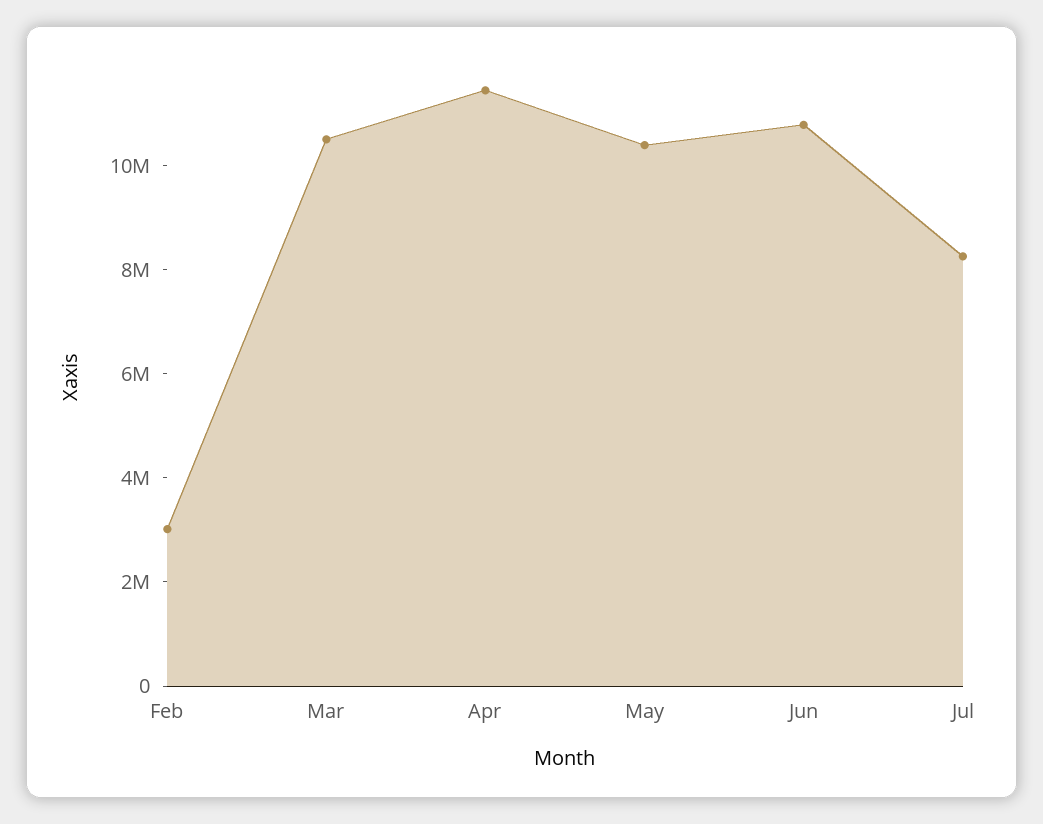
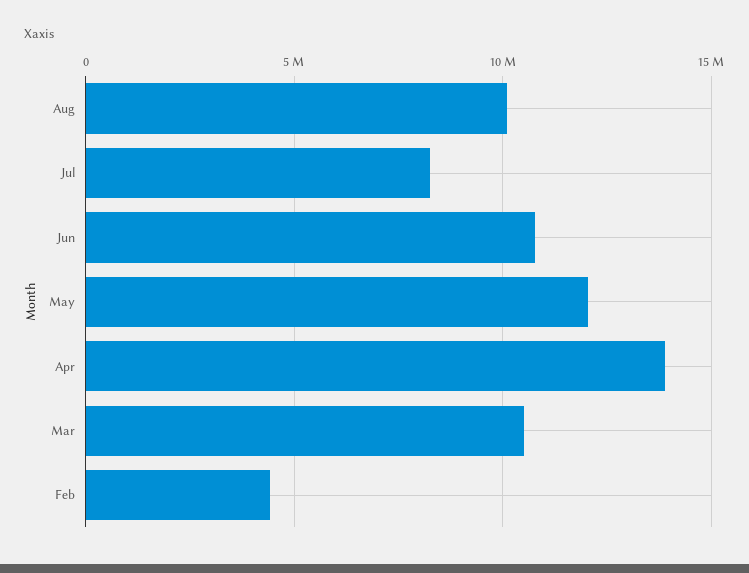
Feb: 3000000 -> 4500000
Apr: 11500000 -> 14000000
May: 10500000 -> 12000000
Aug: none -> 10000000

